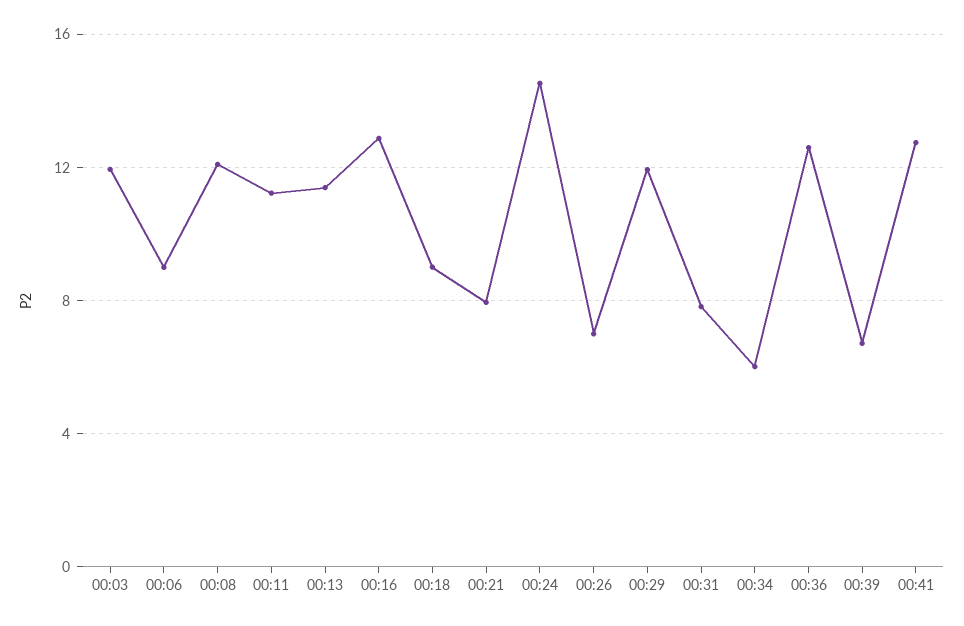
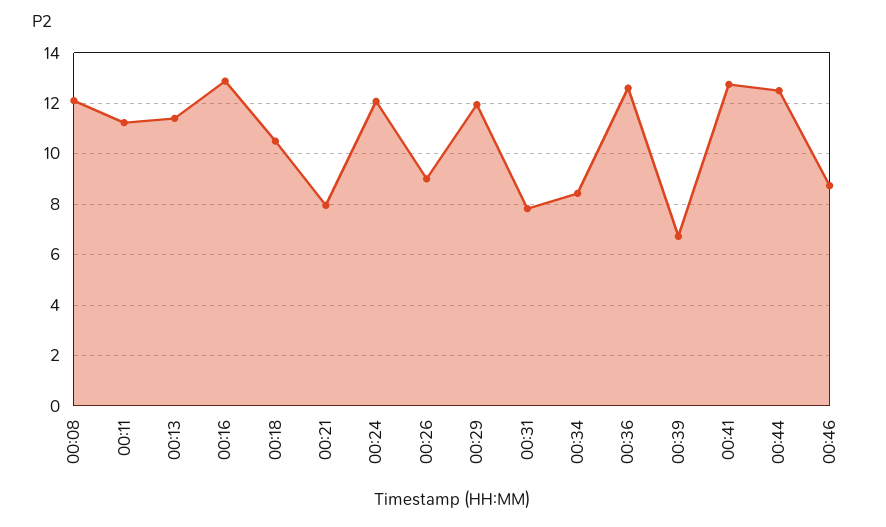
00:03: 12 -> none
00:06: 9 -> none
00:18: 9 -> 10.5
00:24: 14.5 -> 12
00:26: 7 -> 9
00:34: 6 -> 8.5
00:44: none -> 12.5
00:46: none -> 8.75

